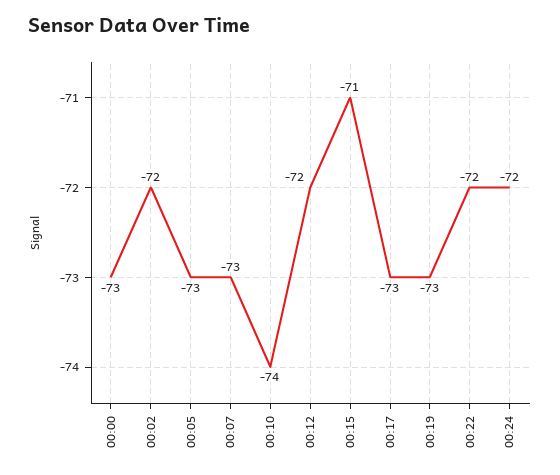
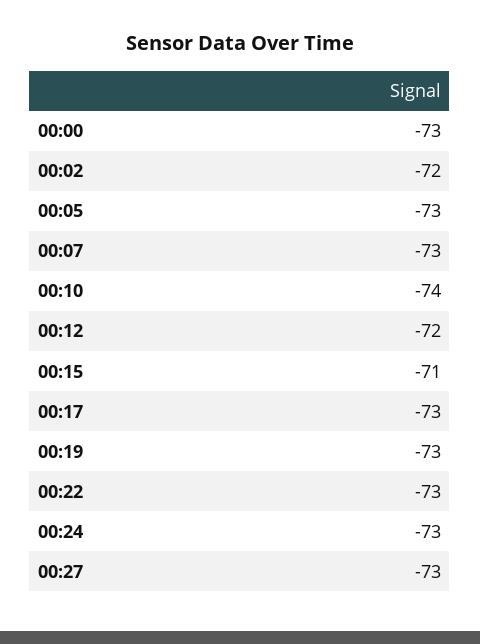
00:22: -72 -> -73
00:24: -72 -> -73
00:27: none -> -73

